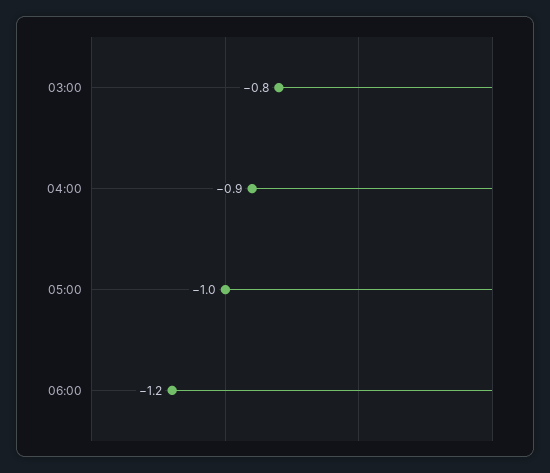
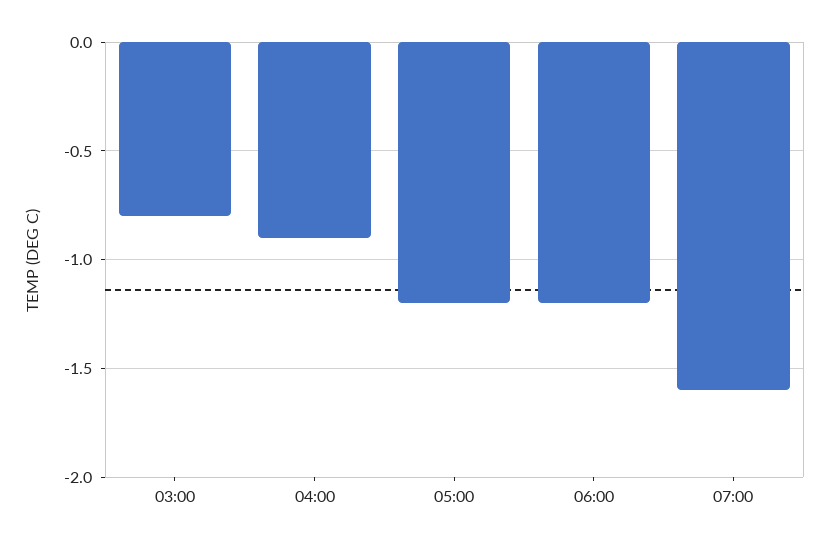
05:00: -1 -> -1.2
07:00: none -> -1.6

